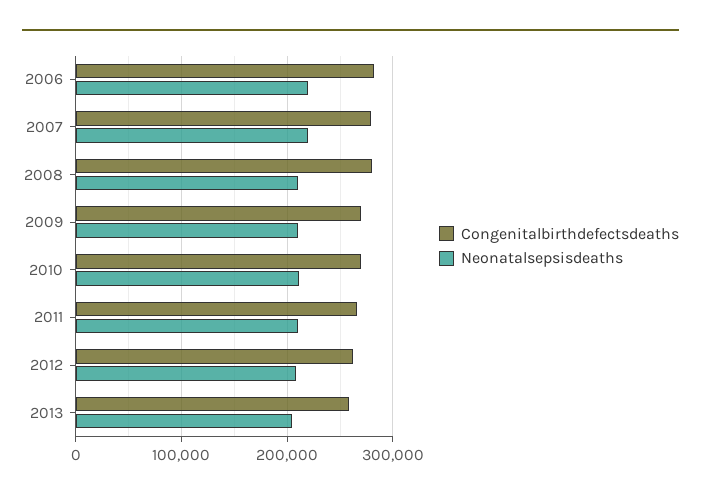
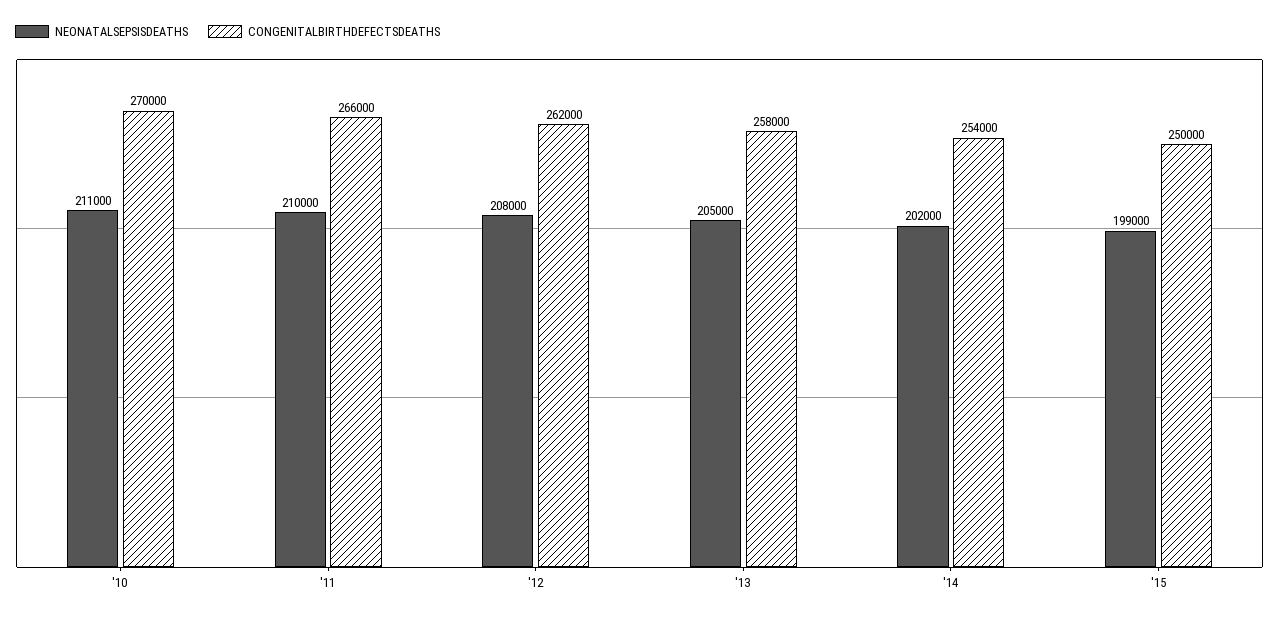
Congenitalbirthdefectsdeaths, 2006: 280000 -> none
Neonatalsepsisdeaths, 2006: 220000 -> none
Congenitalbirthdefectsdeaths, 2007: 280000 -> none
Neonatalsepsisdeaths, 2007: 220000 -> none
Congenitalbirthdefectsdeaths, 2008: 280000 -> none
Neonatalsepsisdeaths, 2008: 210000 -> none
Congenitalbirthdefectsdeaths, 2009: 270000 -> none
Neonatalsepsisdeaths, 2009: 210000 -> none
Neonatalsepsisdeaths, '14: none -> 202000
Congenitalbirthdefectsdeaths, '14: none -> 254000
Neonatalsepsisdeaths, '15: none -> 199000
Congenitalbirthdefectsdeaths, '15: none -> 250000

